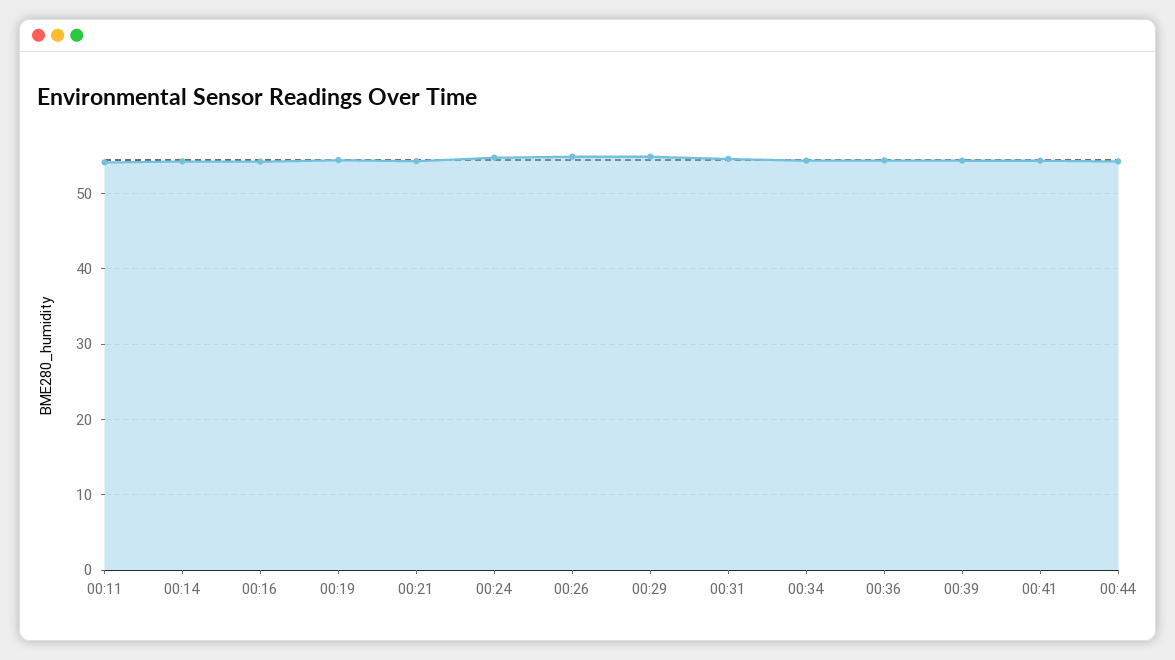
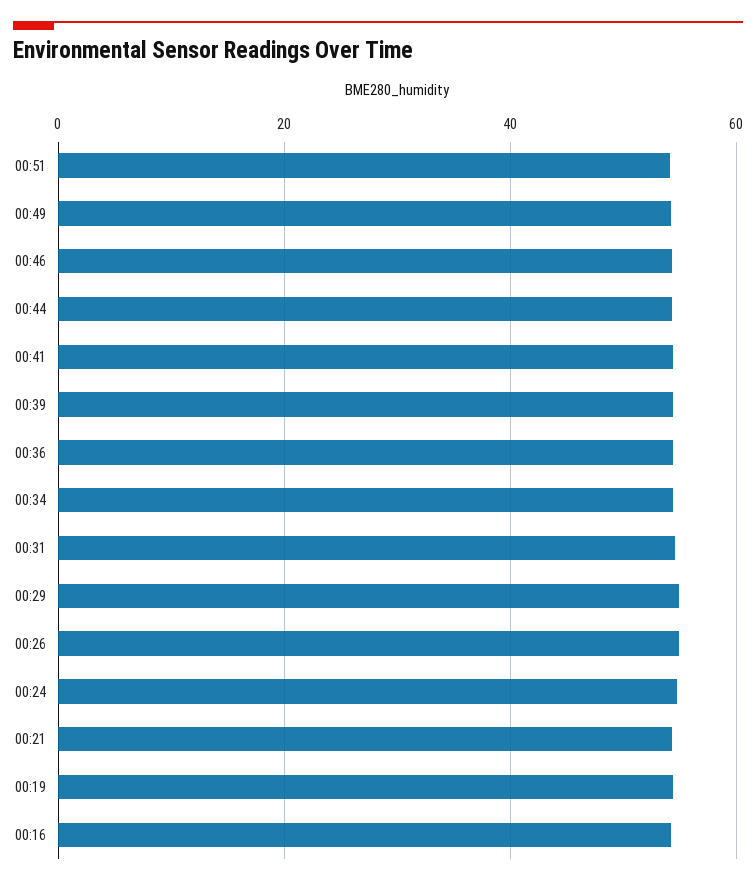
00:11: 54 -> none
00:14: 54 -> none
00:51: none -> 54
00:49: none -> 54
00:46: none -> 54

